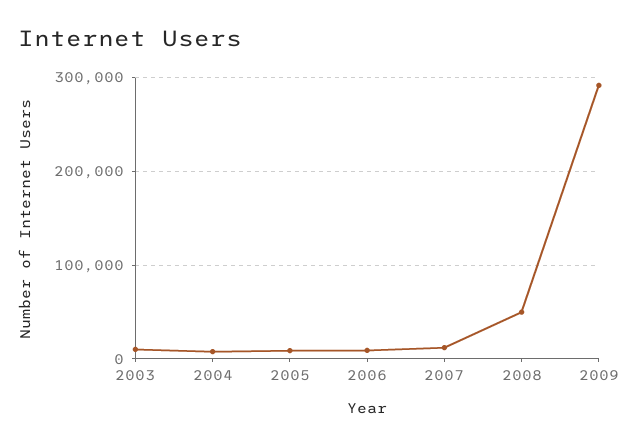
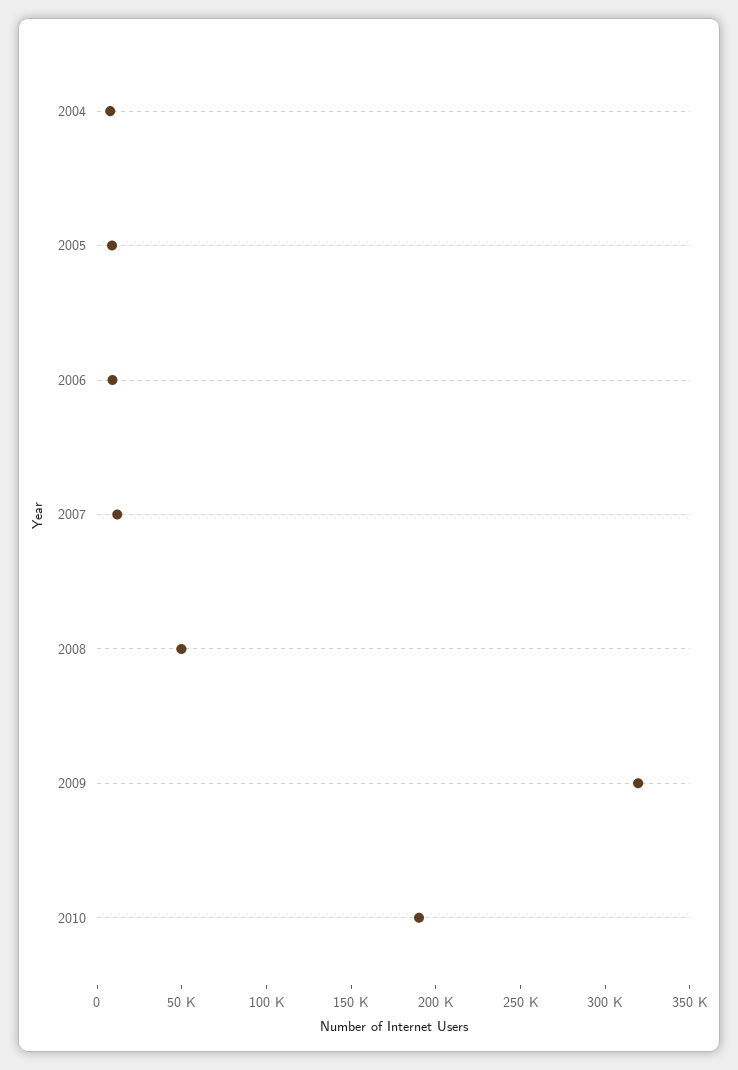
2003: 10000 -> none
2009: 290000 -> 320000
2010: none -> 190000

